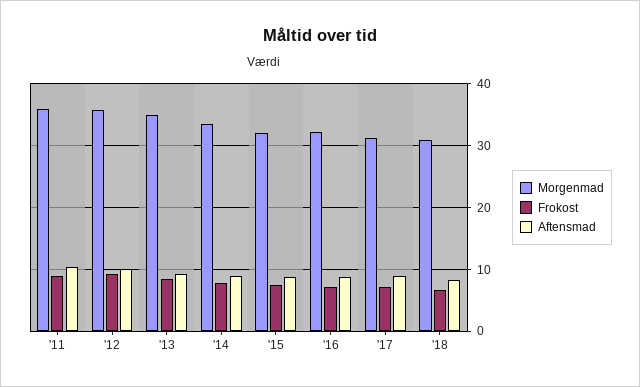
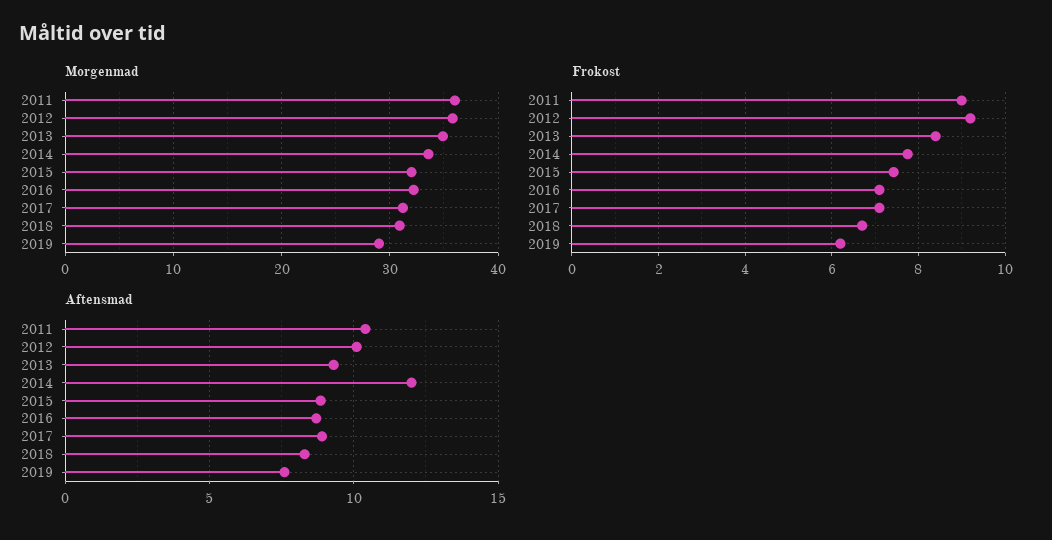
Aftensmad, '14: 9 -> 12
Morgenmad, 2019: none -> 29
Frokost, 2019: none -> 6.2
Aftensmad, 2019: none -> 7.5

